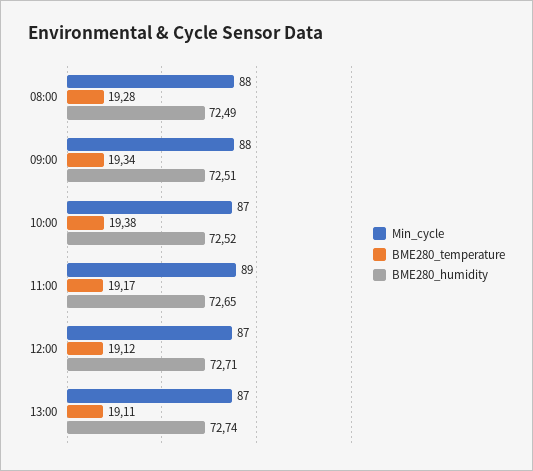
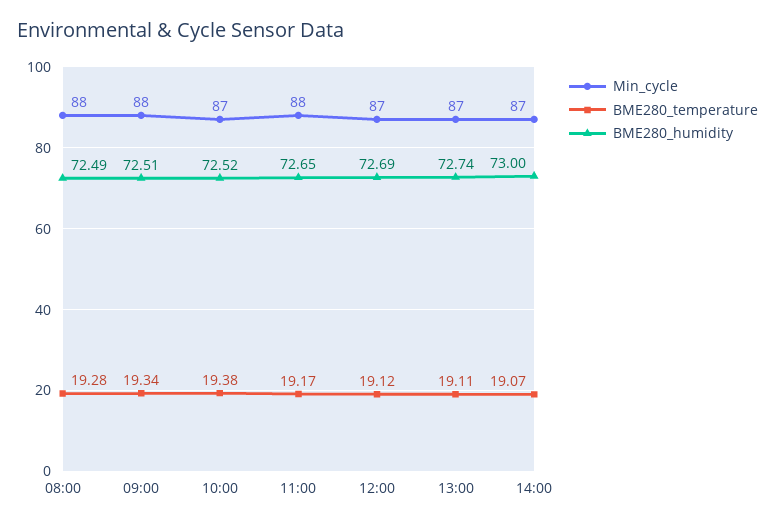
Min_cycle, 11:00: 89 -> 88
BME280_humidity, 12:00: 72.71 -> 72.69
Min_cycle, 14:00: none -> 87
BME280_temperature, 14:00: none -> 19.07
BME280_humidity, 14:00: none -> 73

